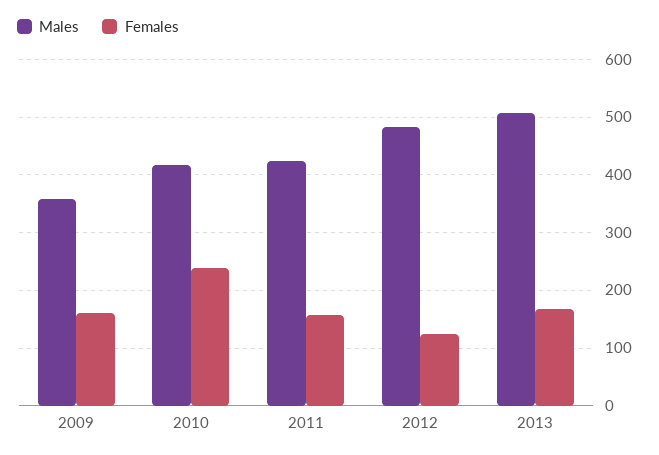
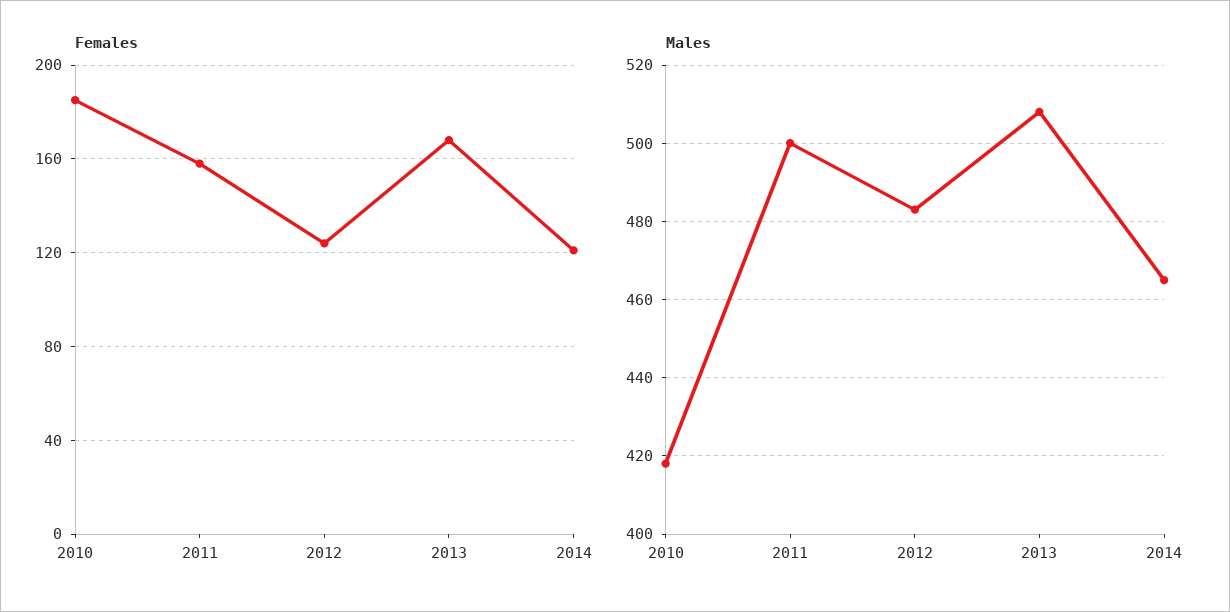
Males, 2009: 360 -> none
Females, 2009: 160 -> none
Females, 2010: 240 -> 185
Males, 2011: 420 -> 500
Females, 2014: none -> 120
Males, 2014: none -> 465

